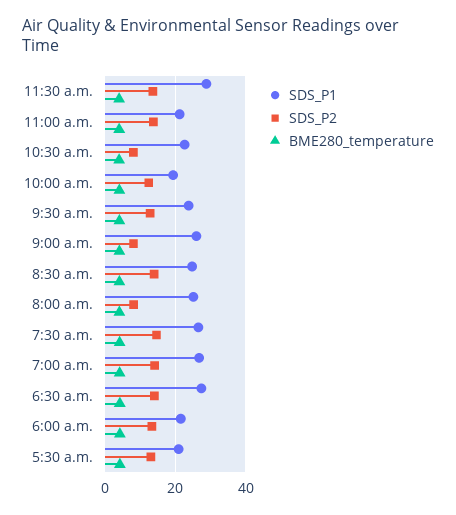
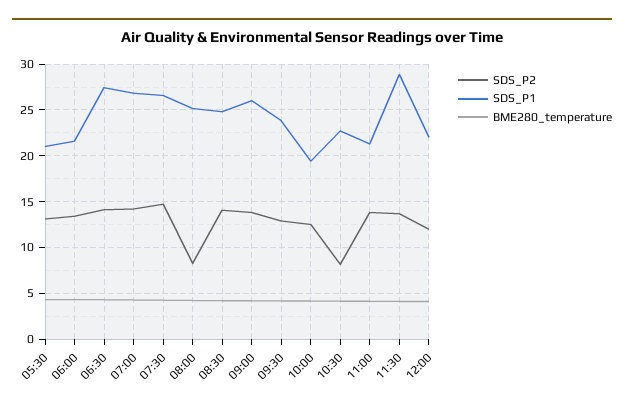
SDS_P2, 9:00 a.m.: 8 -> 14
SDS_P2, 12:00: none -> 12
SDS_P1, 12:00: none -> 22
BME280_temperature, 12:00: none -> 4

